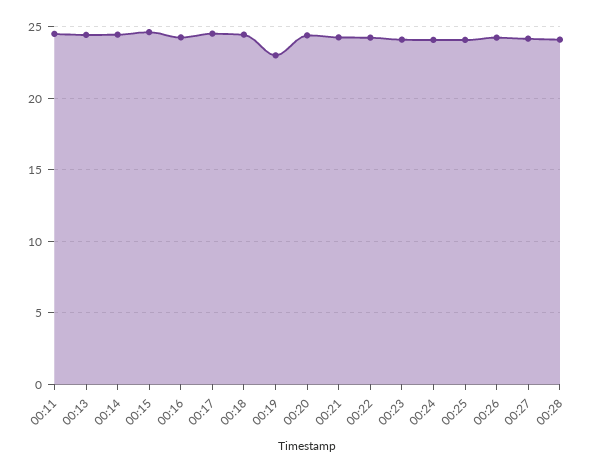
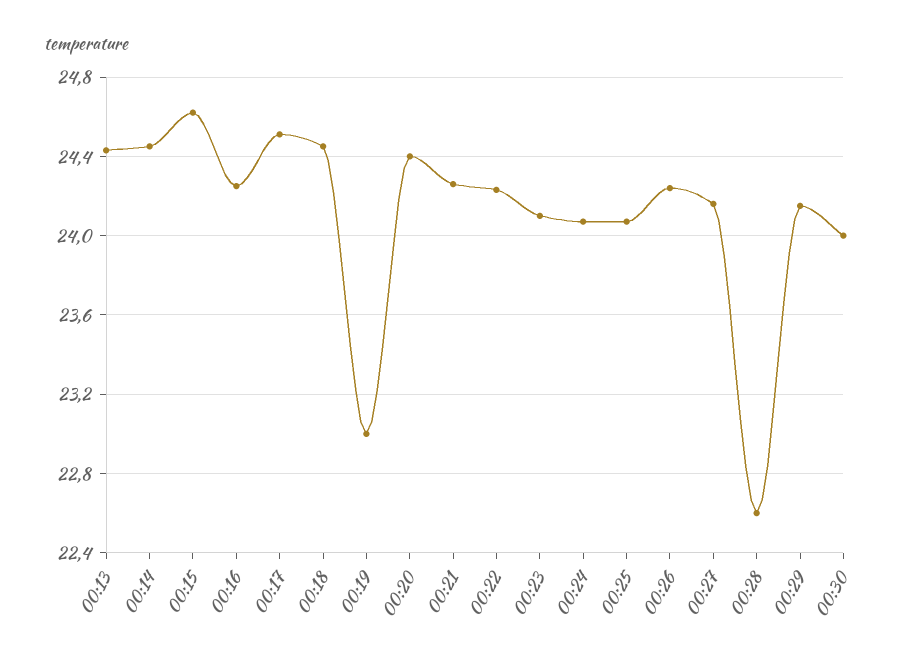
00:11: 24.5 -> none
00:28: 24 -> 22.6
00:29: none -> 24.15
00:30: none -> 24

